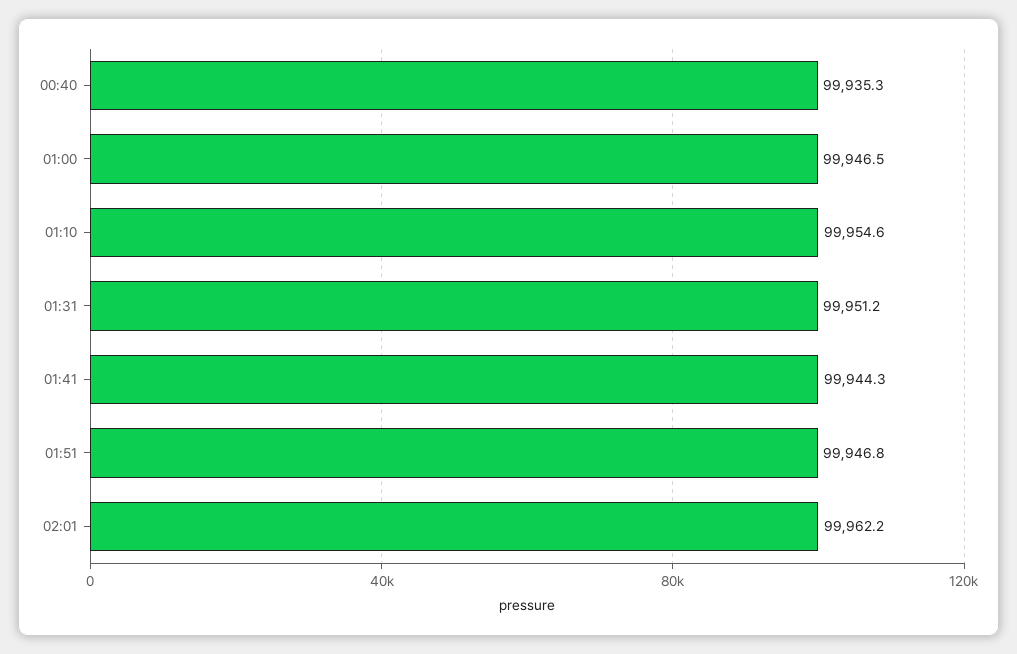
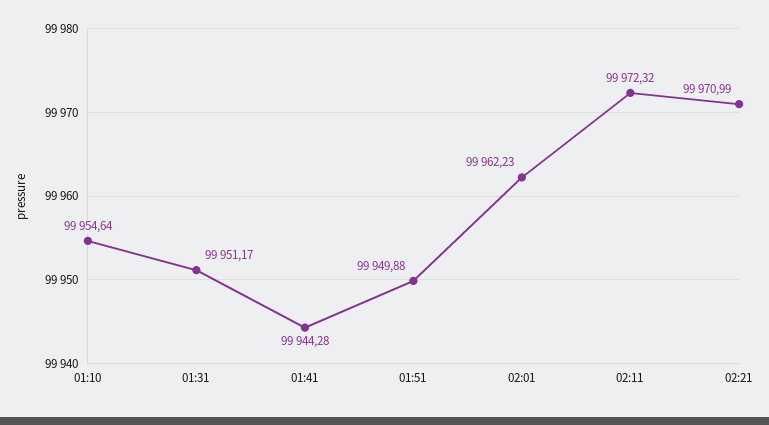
00:40: 99935.3 -> none
01:00: 99946.5 -> none
01:51: 99946.8 -> 99949.88
02:11: none -> 99972.32
02:21: none -> 99970.99

